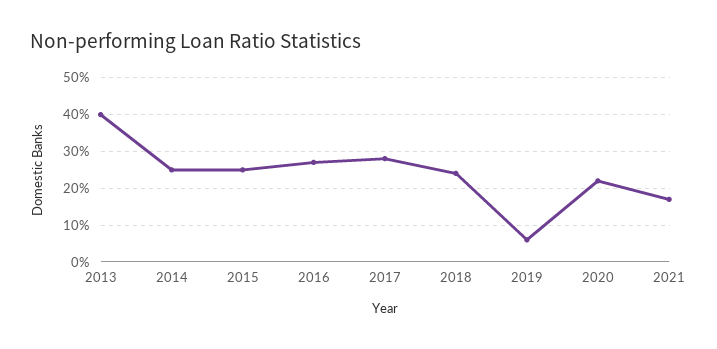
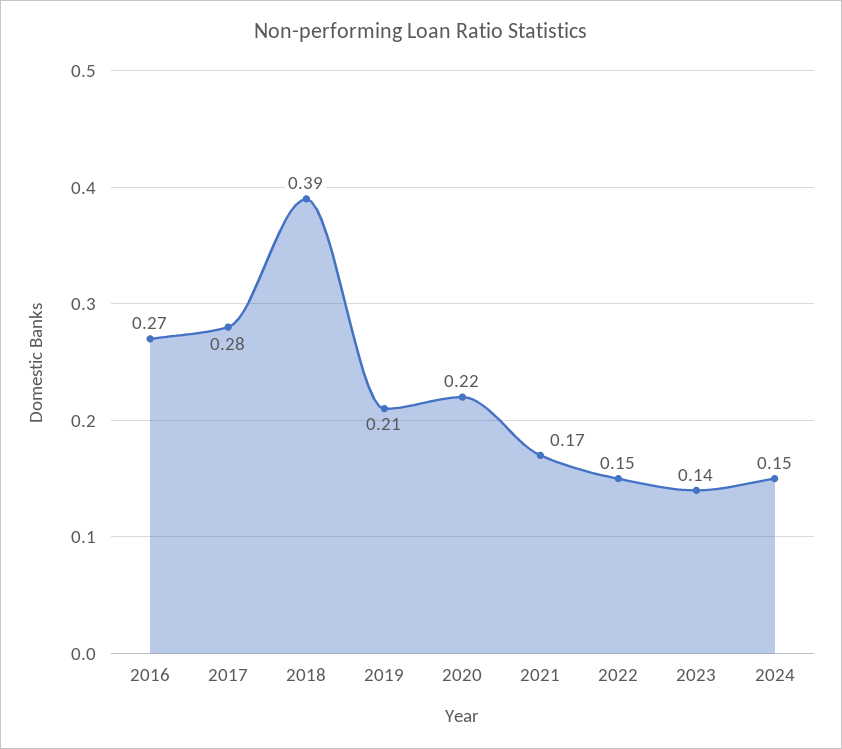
2013: 0.4 -> none
2014: 0.25 -> none
2015: 0.25 -> none
2018: 0.25 -> 0.39
2019: 0.05 -> 0.21
2022: none -> 0.15
2023: none -> 0.14
2024: none -> 0.15

